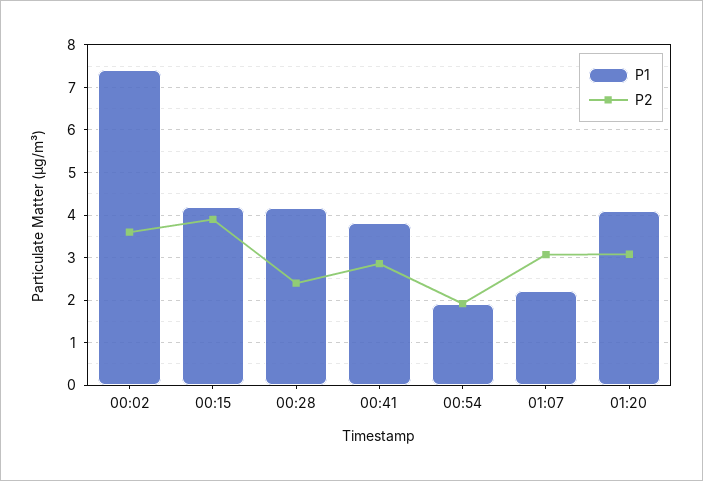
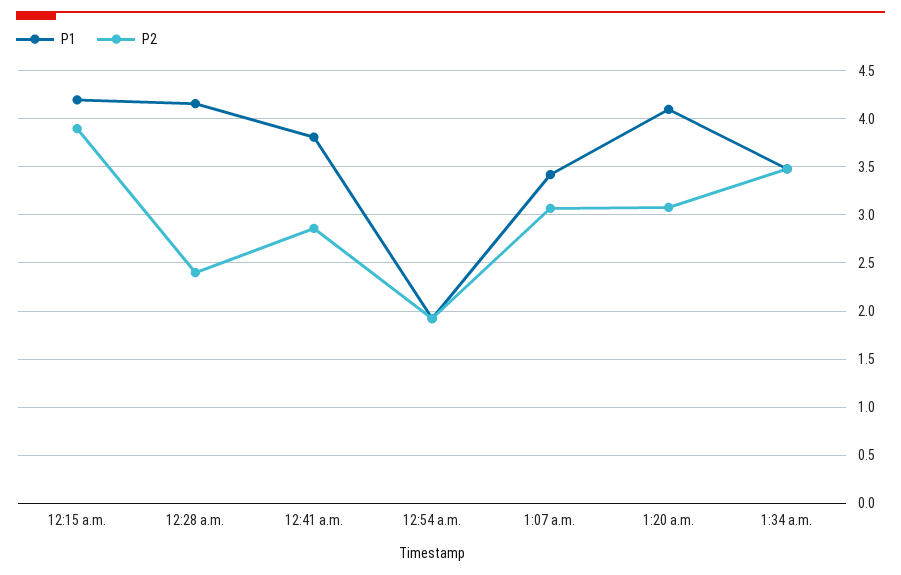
P1, 00:02: 7.4 -> none
P2, 00:02: 3.6 -> none
P1, 01:07: 2.2 -> 3.4
P1, 1:34 a.m.: none -> 3.5
P2, 1:34 a.m.: none -> 3.5

